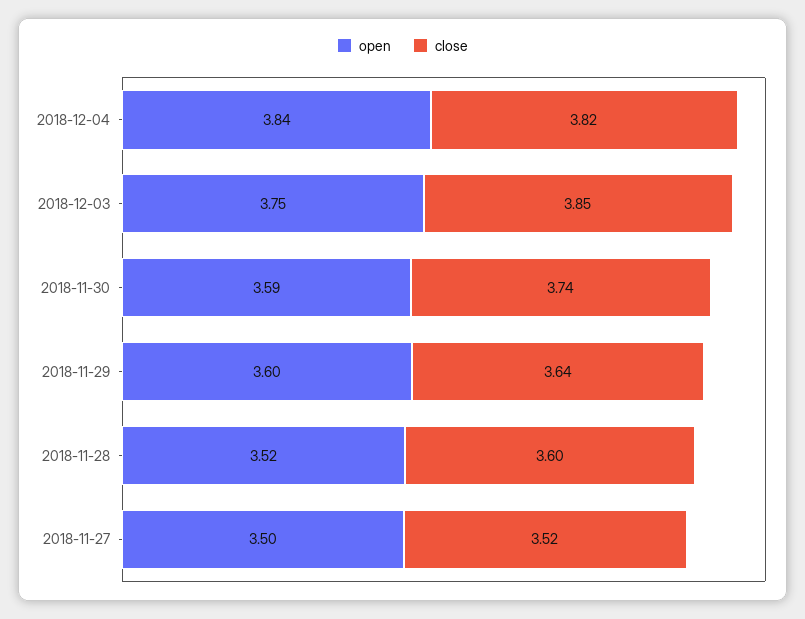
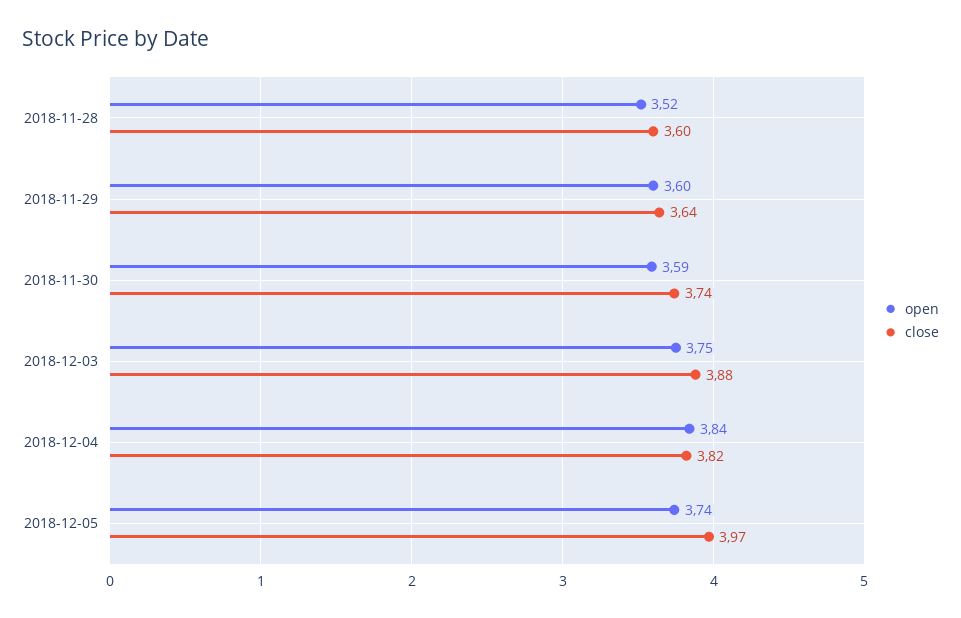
close, 2018-12-03: 3.85 -> 3.88
open, 2018-11-27: 3.5 -> none
close, 2018-11-27: 3.52 -> none
open, 2018-12-05: none -> 3.74
close, 2018-12-05: none -> 3.97

